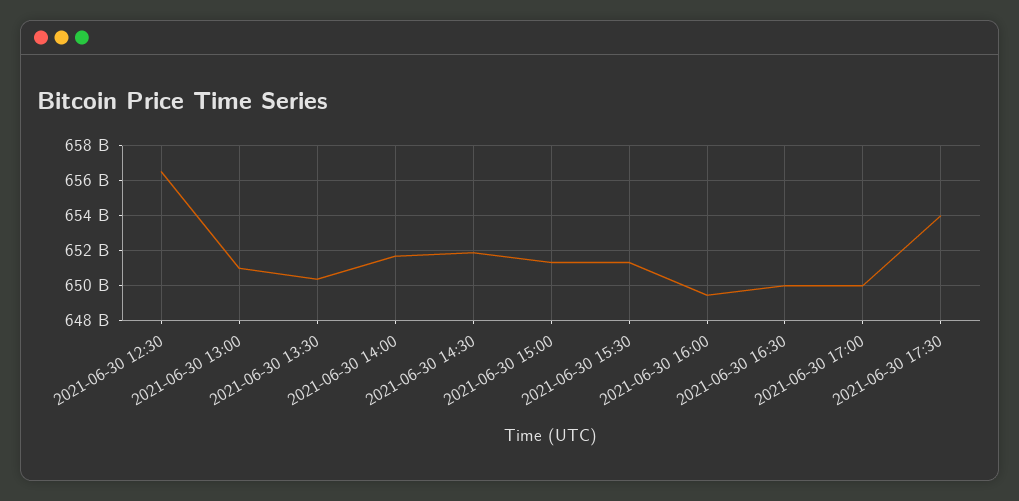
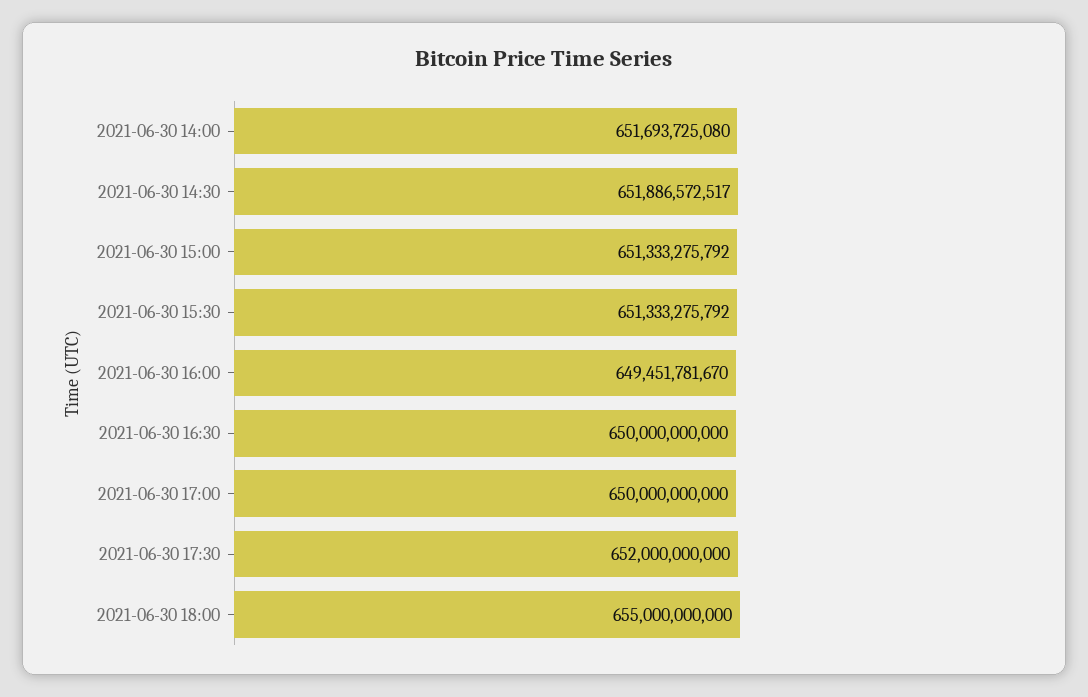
2021-06-30 12:30: 656500000000 -> none
2021-06-30 13:00: 651000000000 -> none
2021-06-30 13:30: 650500000000 -> none
2021-06-30 17:30: 654000000000 -> 652000000000
2021-06-30 18:00: none -> 655000000000

